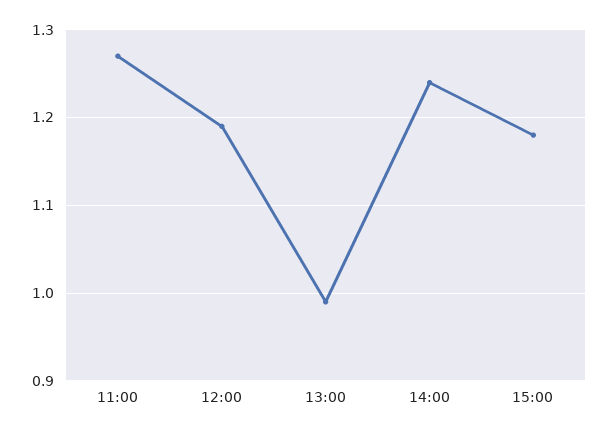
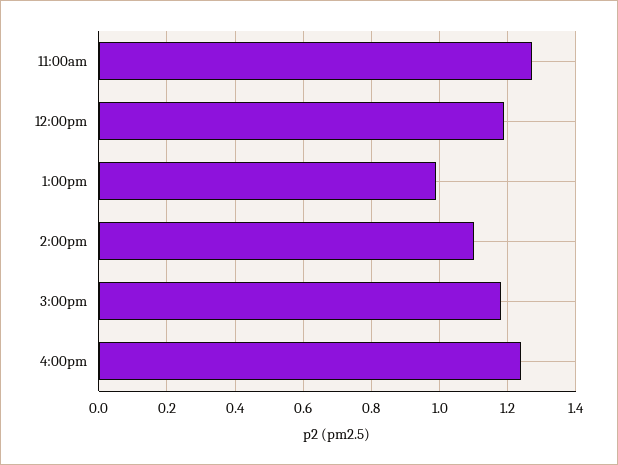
14:00: 1.24 -> 1.1
4:00pm: none -> 1.25

